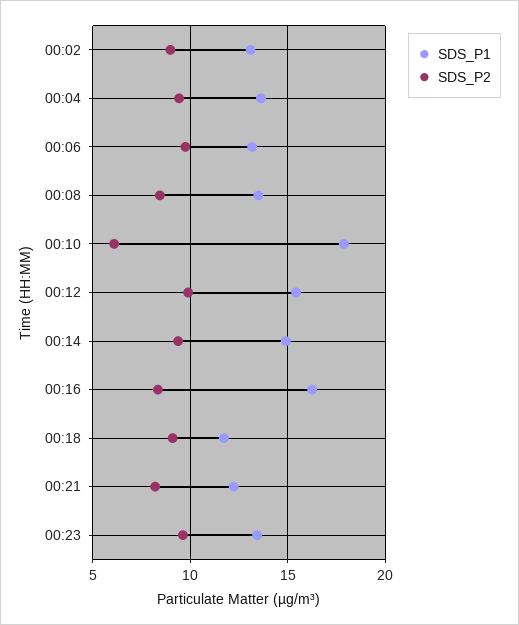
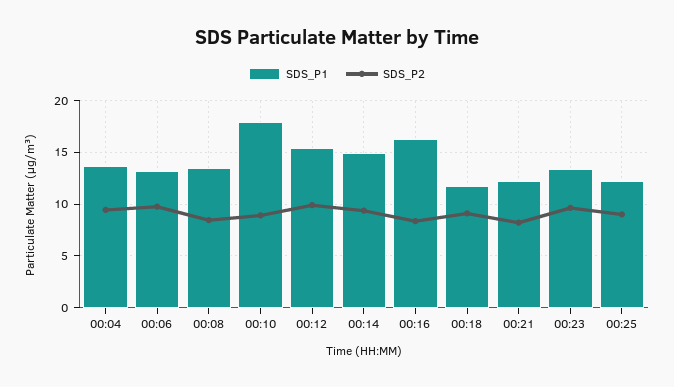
SDS_P1, 00:02: 13 -> none
SDS_P2, 00:02: 9 -> none
SDS_P2, 00:10: 6 -> 9
SDS_P1, 00:25: none -> 12
SDS_P2, 00:25: none -> 9

